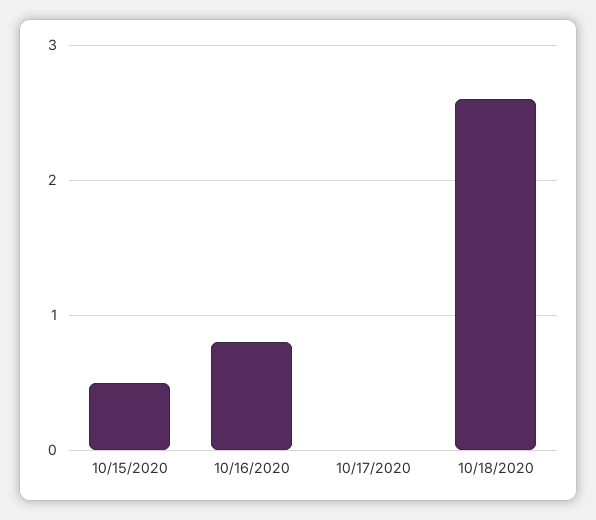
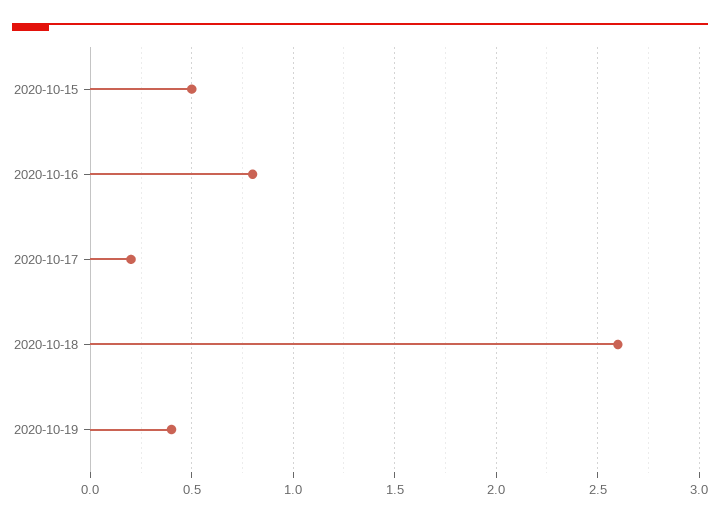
10/17/2020: 0 -> 0.2
2020-10-19: none -> 0.4

